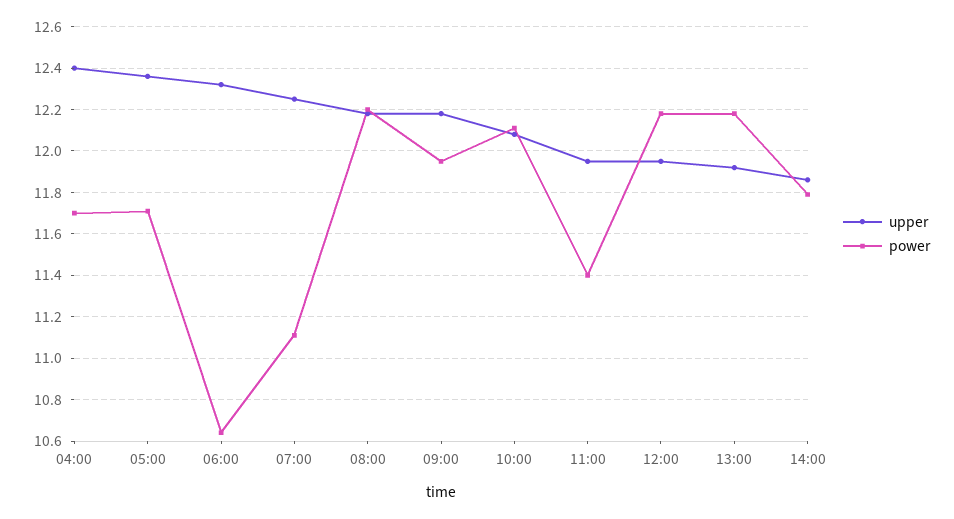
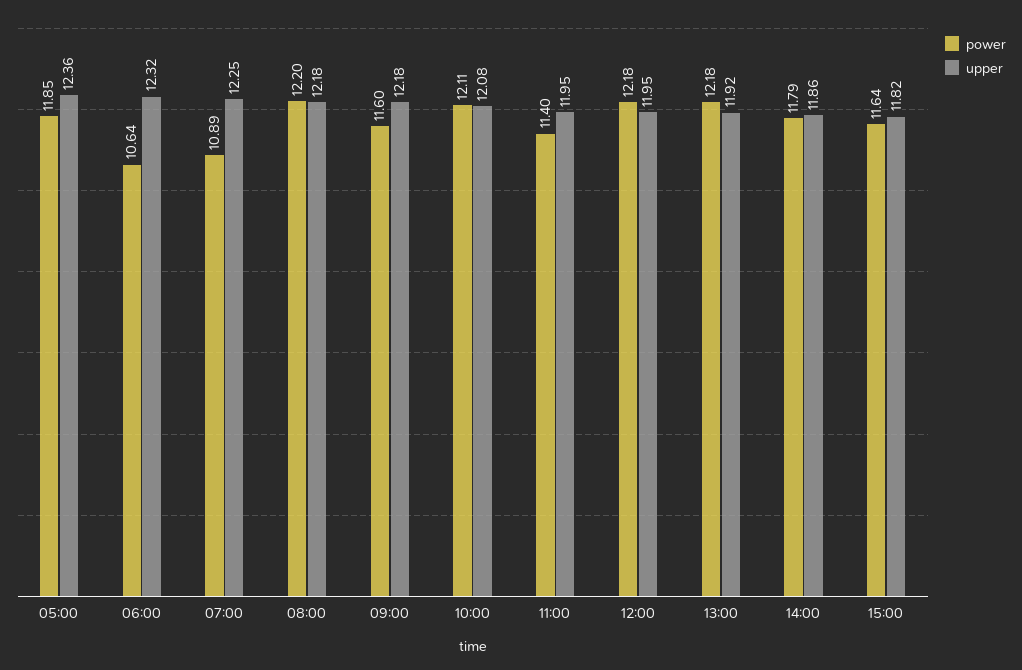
upper, 04:00: 12.4 -> none
power, 04:00: 11.7 -> none
power, 05:00: 11.7 -> 11.85
power, 07:00: 11.1 -> 10.89
power, 09:00: 11.95 -> 11.6
power, 15:00: none -> 11.64
upper, 15:00: none -> 11.82

